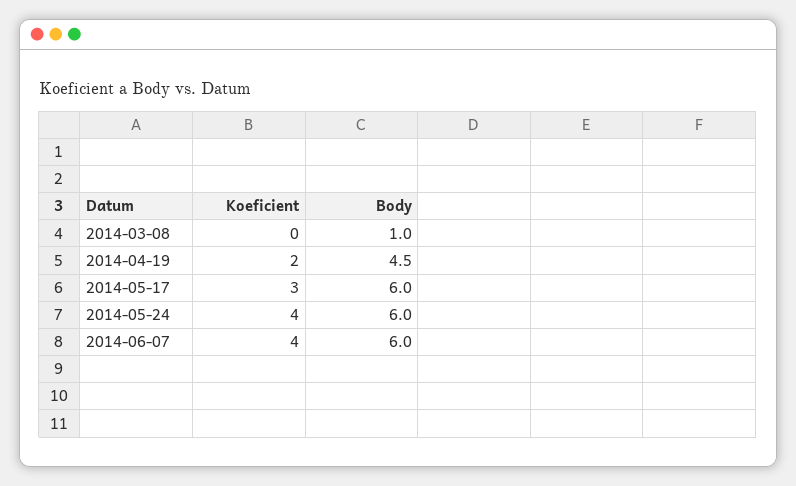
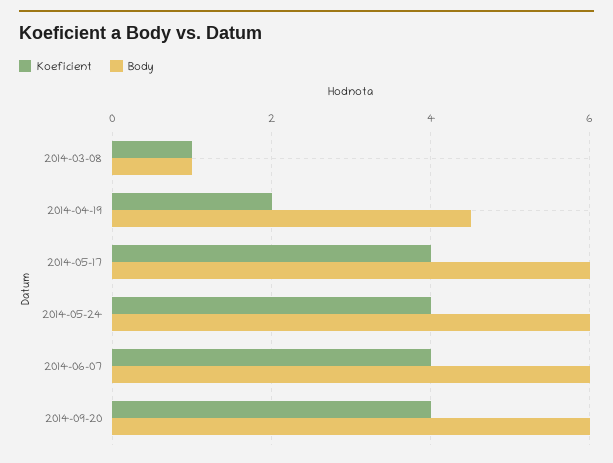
Koeficient, 2014-03-08: 0 -> 1
Koeficient, 2014-05-17: 3 -> 4
Koeficient, 2014-09-20: none -> 4
Body, 2014-09-20: none -> 6

